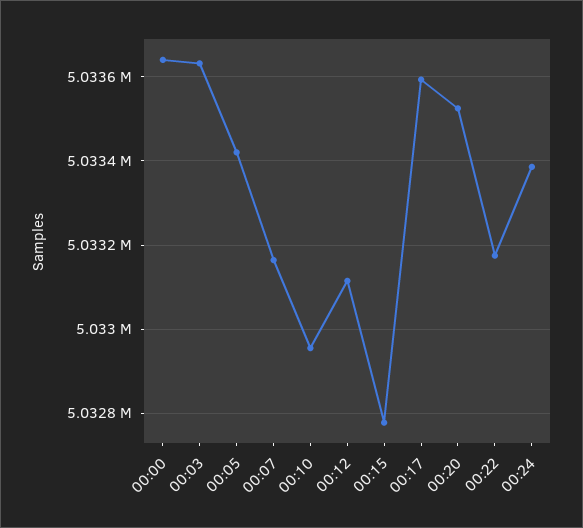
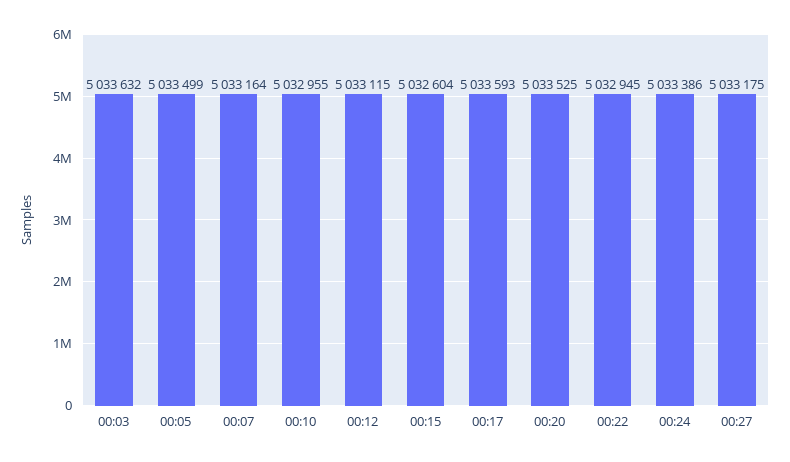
00:00: 5033640 -> none
00:05: 5033420 -> 5033499
00:15: 5032780 -> 5032604
00:22: 5033180 -> 5032945
00:27: none -> 5033175

